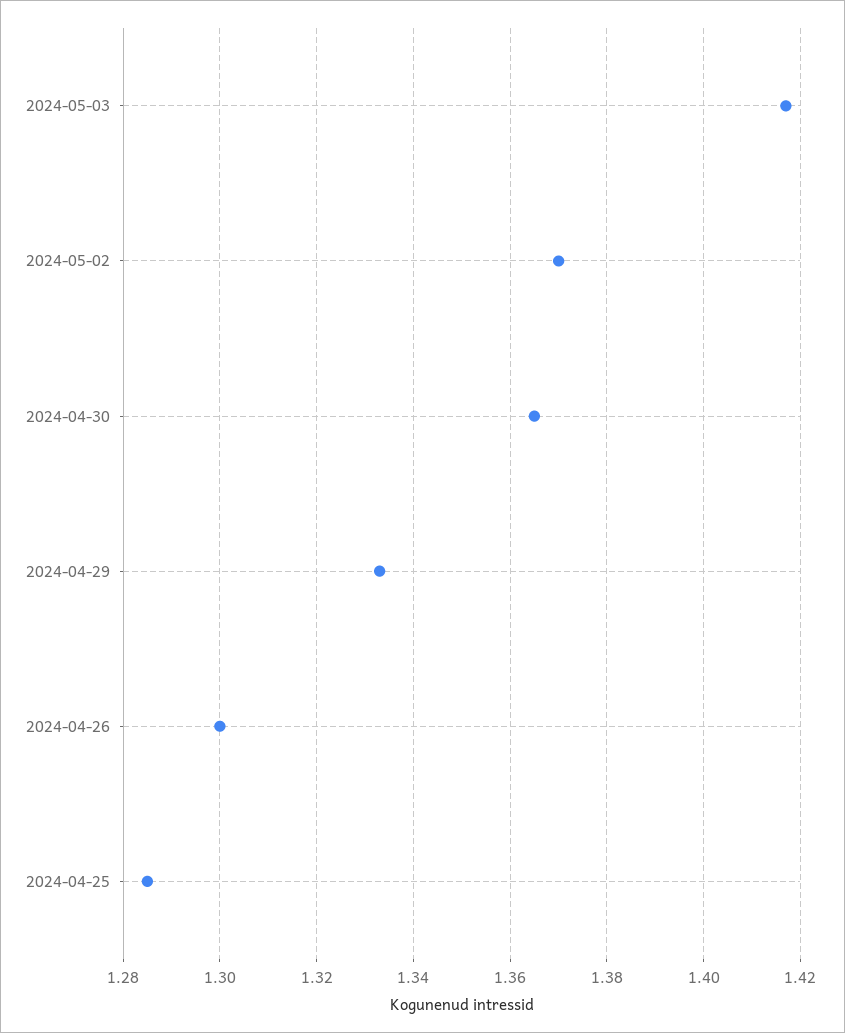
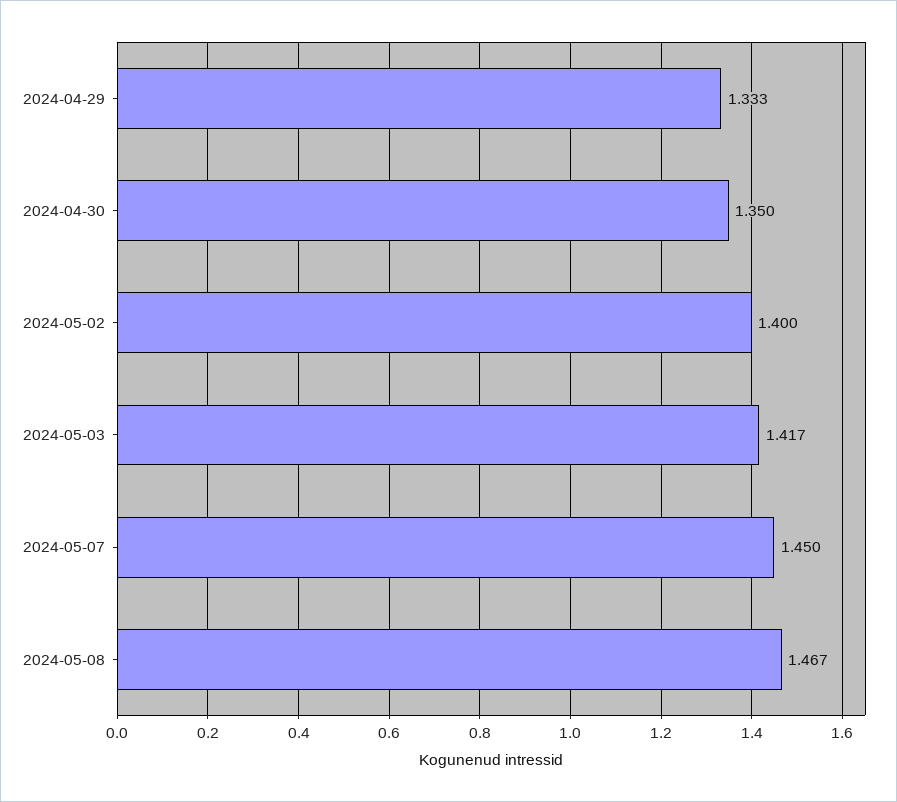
2024-05-02: 1.37 -> 1.4
2024-04-30: 1.365 -> 1.35
2024-04-26: 1.3 -> none
2024-04-25: 1.285 -> none
2024-05-07: none -> 1.45
2024-05-08: none -> 1.467

